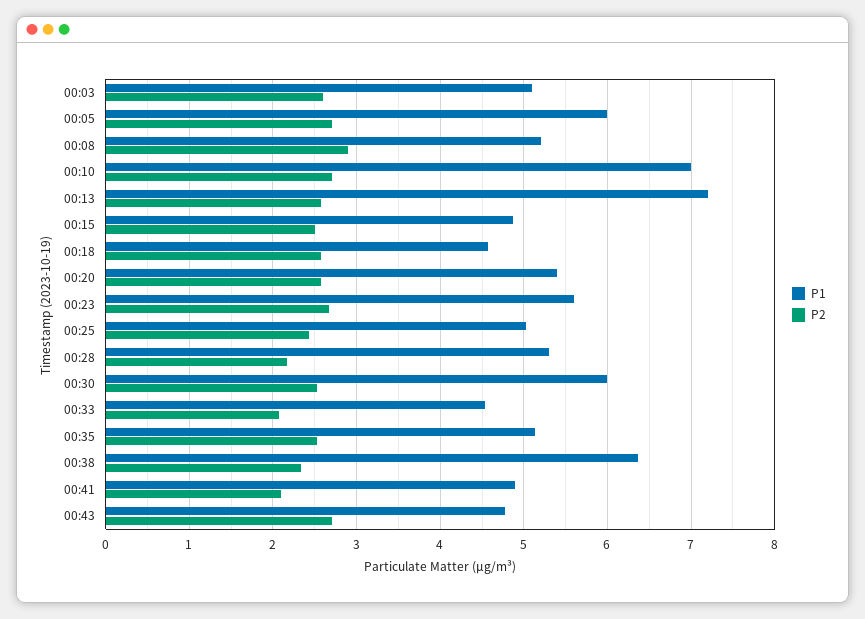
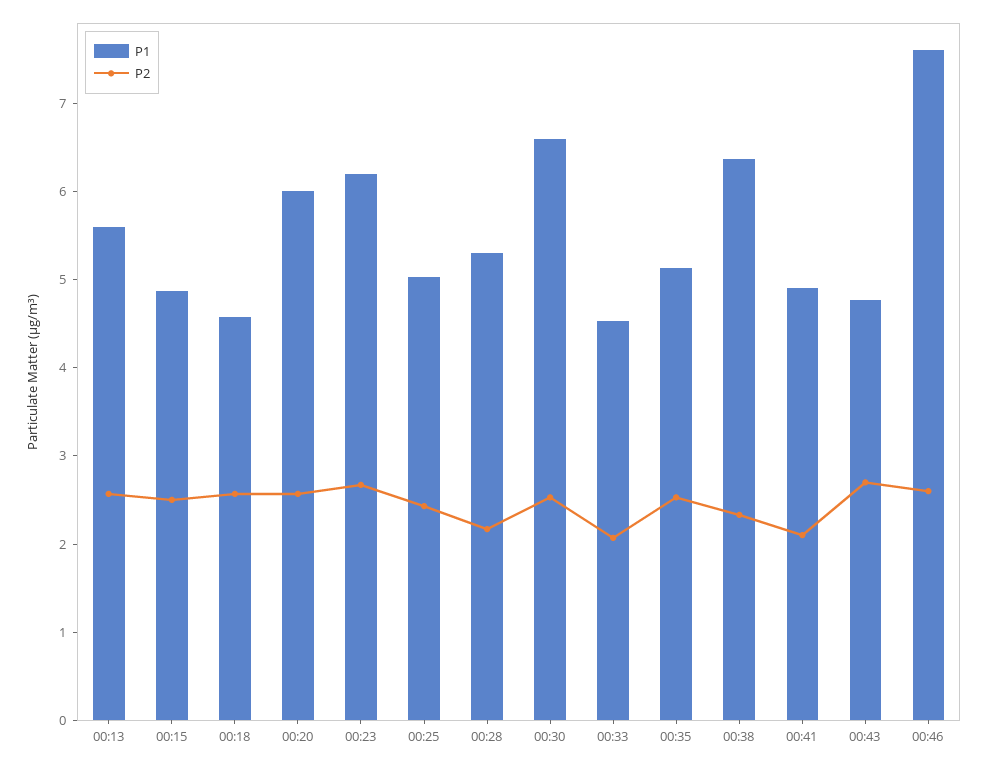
P1, 00:03: 5.1 -> none
P2, 00:03: 2.6 -> none
P1, 00:05: 6 -> none
P2, 00:05: 2.7 -> none
P1, 00:08: 5.2 -> none
P2, 00:08: 2.9 -> none
P1, 00:10: 7 -> none
P2, 00:10: 2.7 -> none
P1, 00:13: 7.2 -> 5.6
P1, 00:20: 5.4 -> 6
P1, 00:23: 5.6 -> 6.2
P1, 00:30: 6 -> 6.6
P1, 00:46: none -> 7.6
P2, 00:46: none -> 2.6

